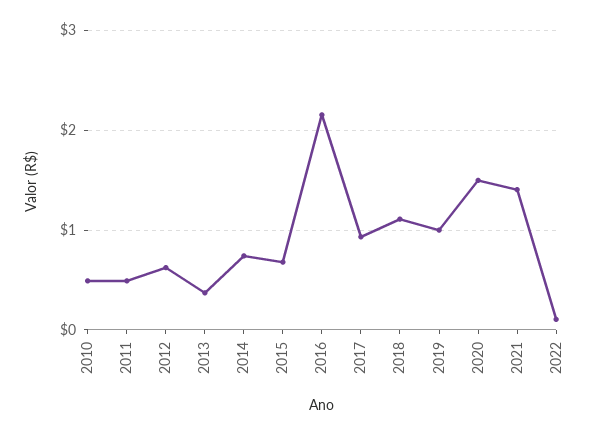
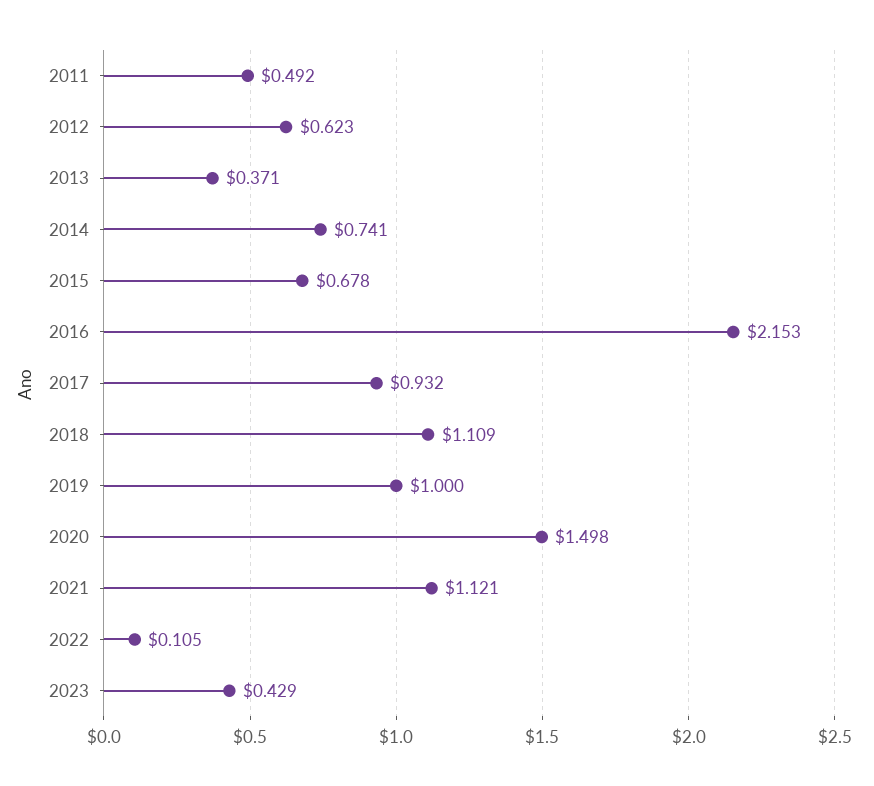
2010: 0.5 -> none
2021: 1.4 -> 1.121
2023: none -> 0.429

